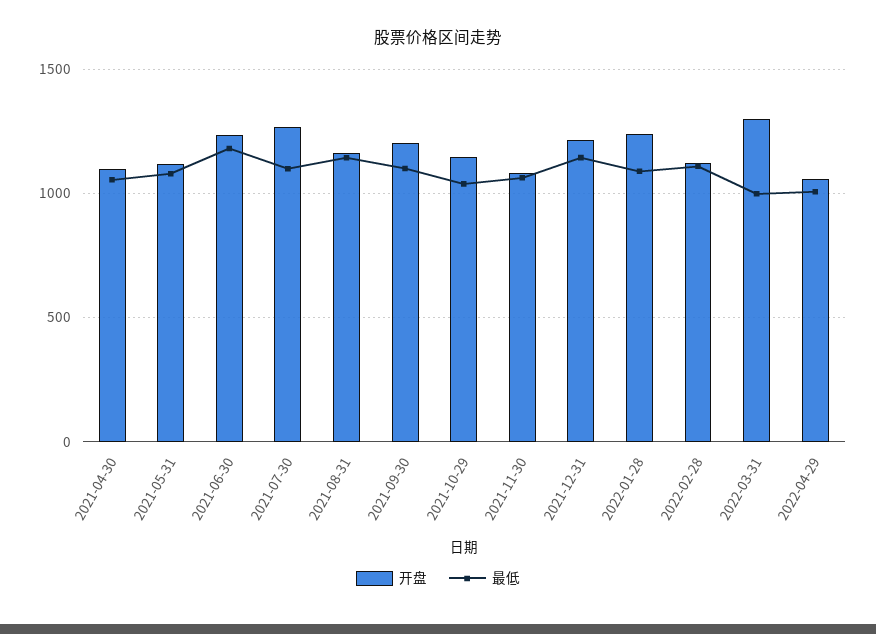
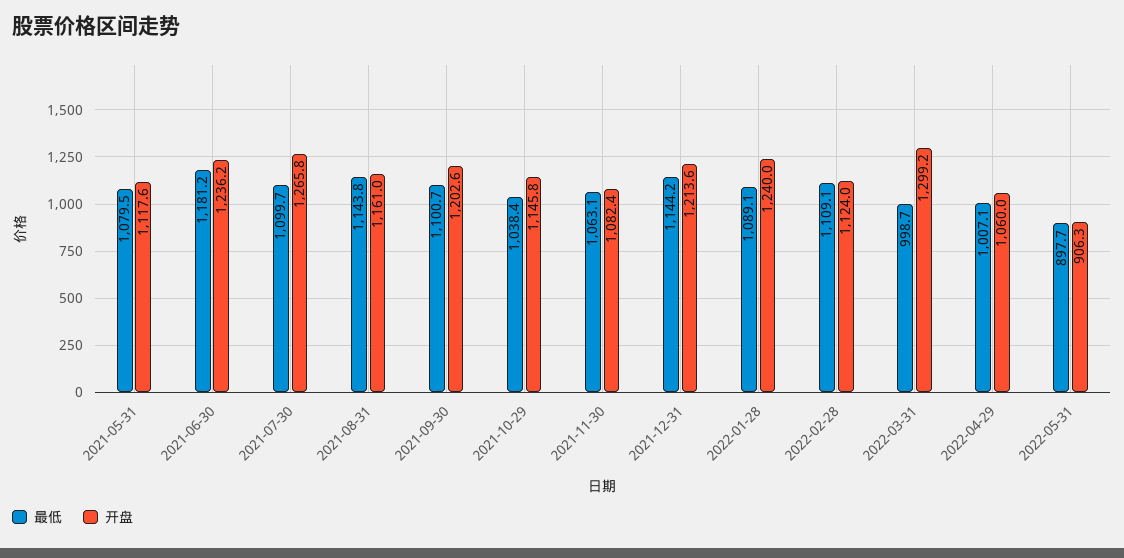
开盘, 2021-04-30: 1100 -> none
最低, 2021-04-30: 1050 -> none
最低, 2022-05-31: none -> 897.7
开盘, 2022-05-31: none -> 906.3

